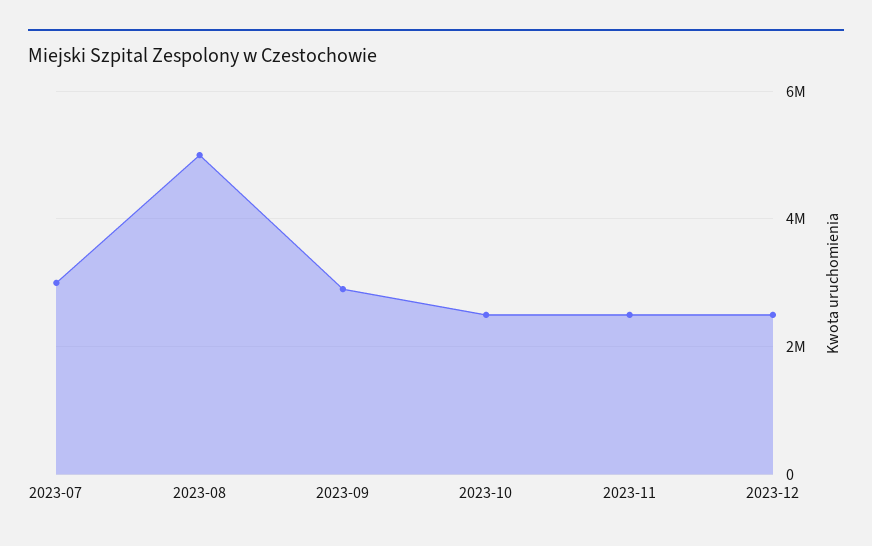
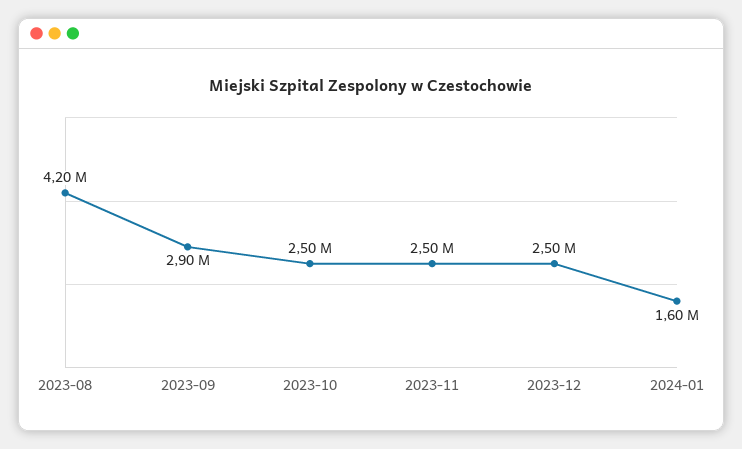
2023-07: 3000000 -> none
2023-08: 5000000 -> 4200000
2024-01: none -> 1600000

